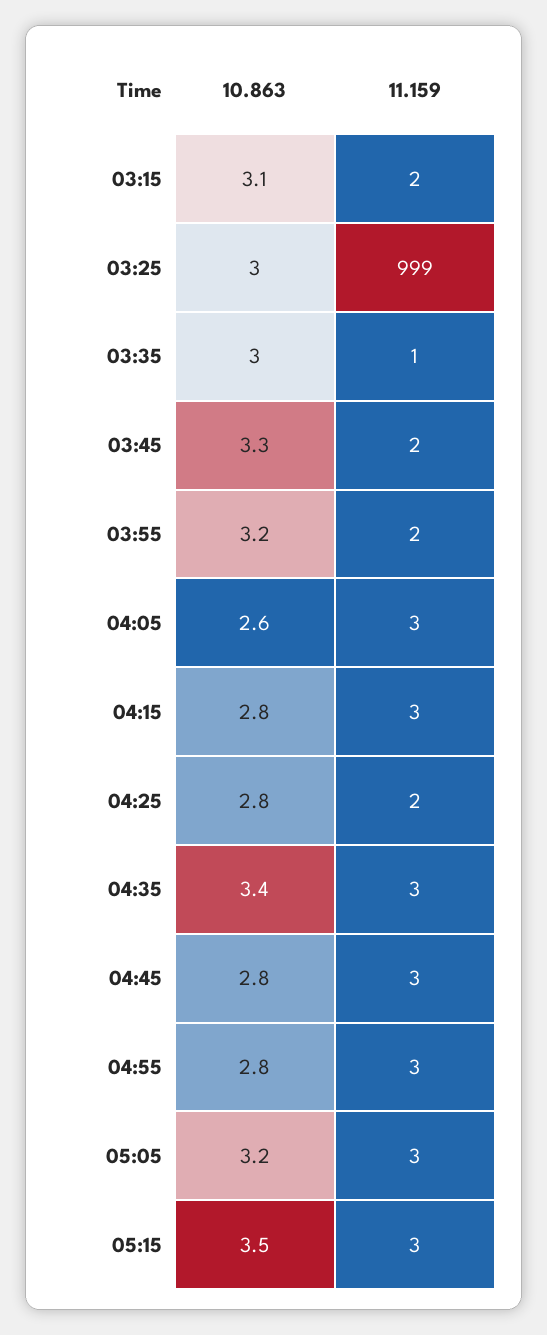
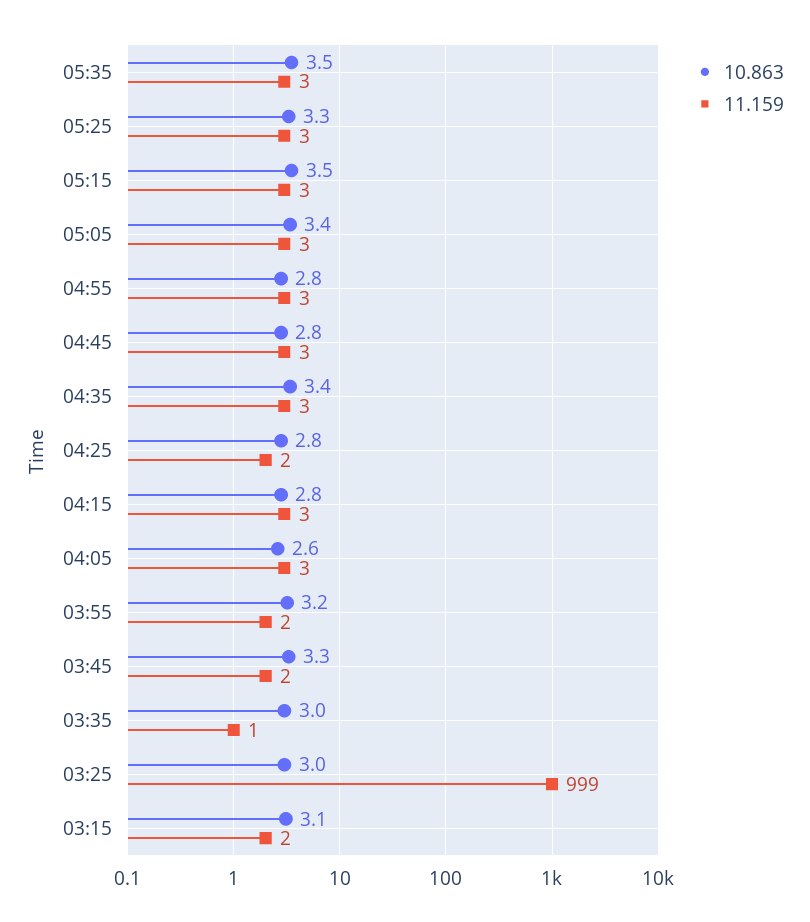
10.863, 05:05: 3.2 -> 3.4
10.863, 05:35: none -> 3.5
11.159, 05:35: none -> 3
10.863, 05:25: none -> 3.3
11.159, 05:25: none -> 3

